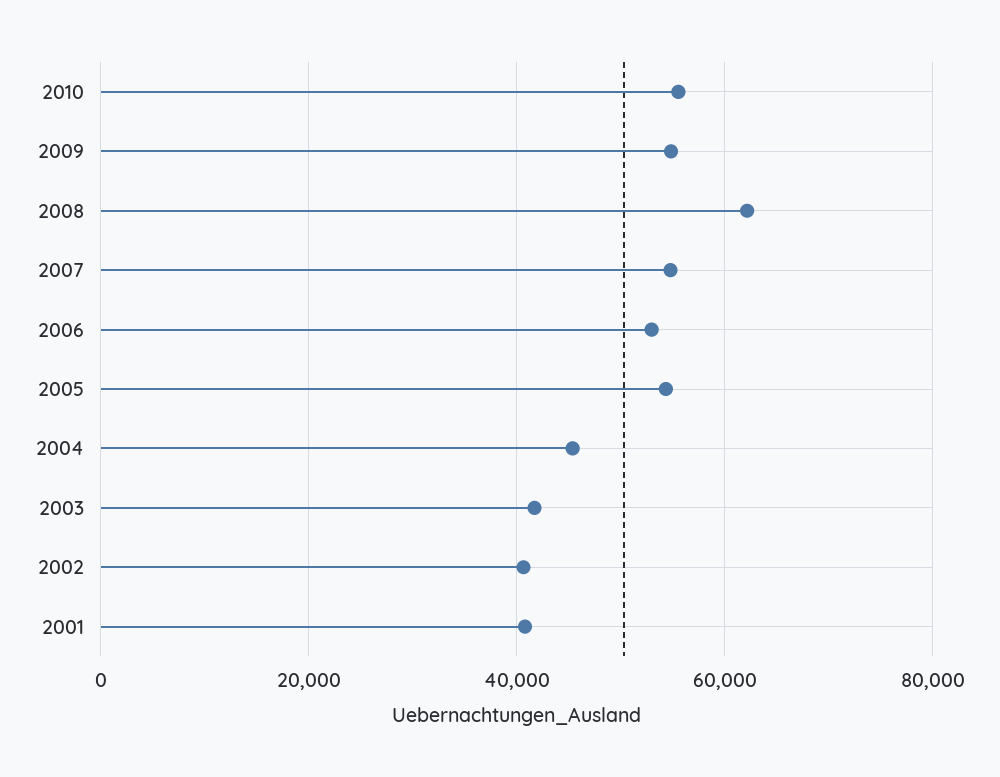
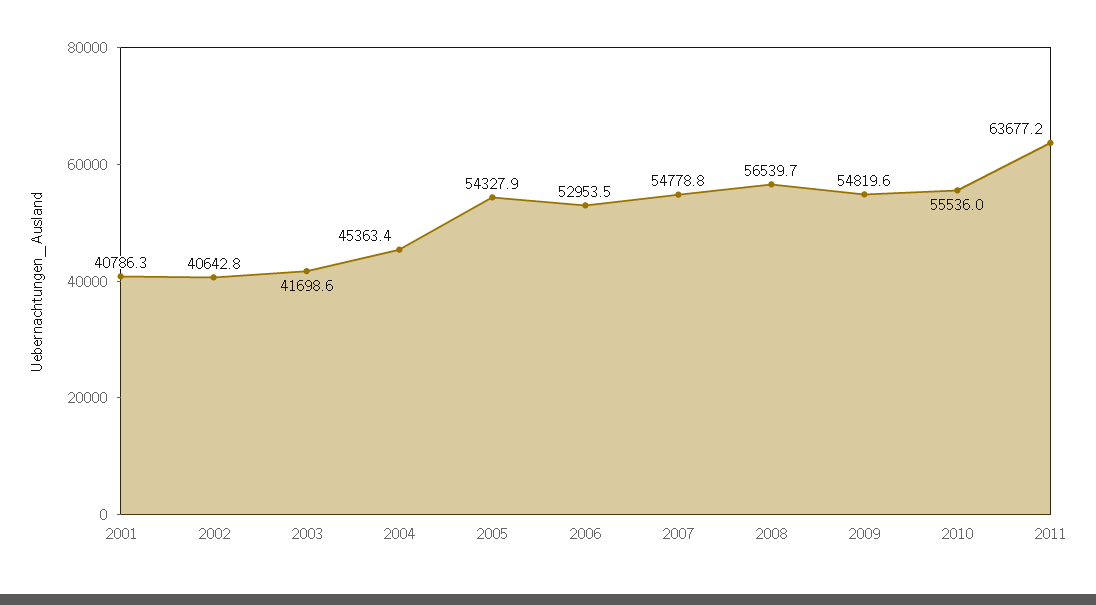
2008: 62000 -> 56539.7
2011: none -> 63677.2

